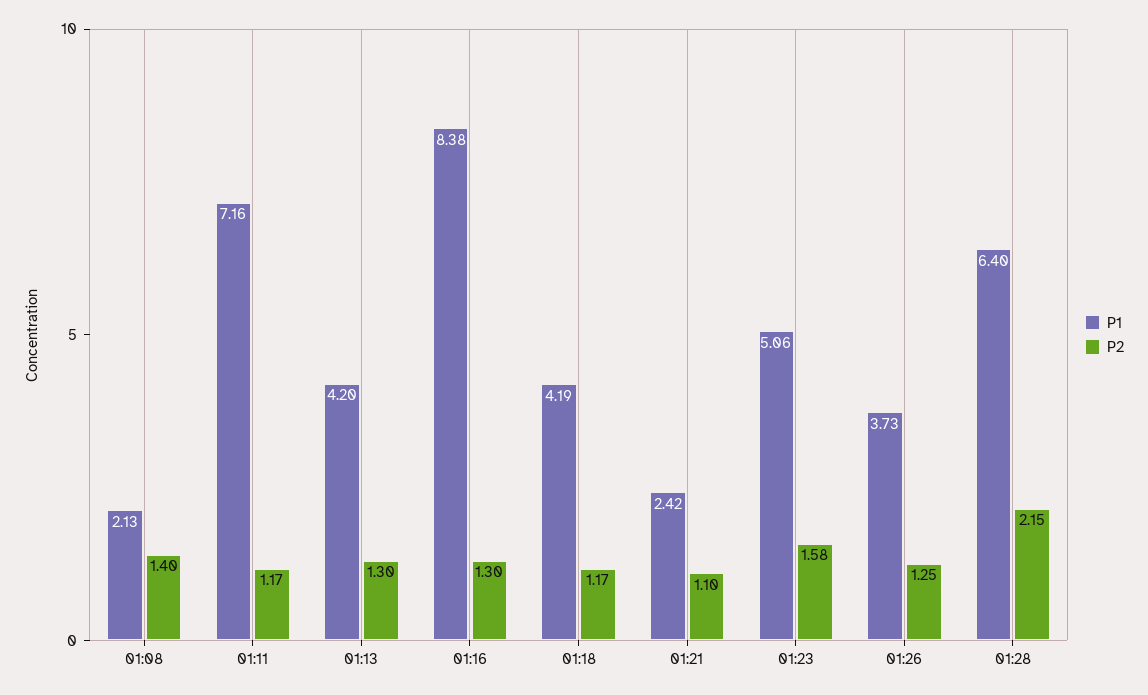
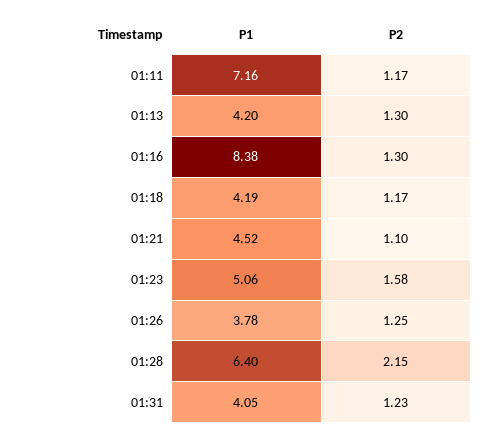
P1, 01:08: 2.13 -> none
P2, 01:08: 1.4 -> none
P1, 01:21: 2.42 -> 4.52
P1, 01:26: 3.73 -> 3.78
P1, 01:31: none -> 4.05
P2, 01:31: none -> 1.23

